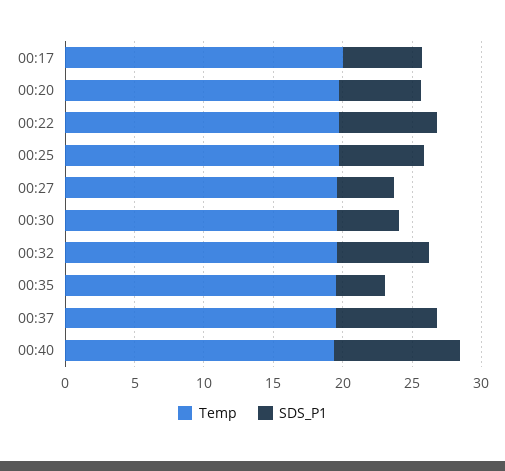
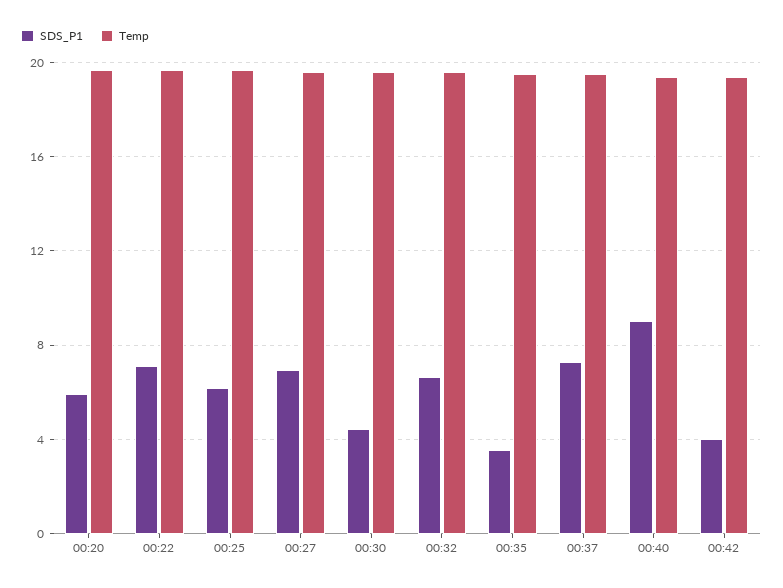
Temp, 00:17: 20 -> none
SDS_P1, 00:17: 6 -> none
SDS_P1, 00:27: 4 -> 7
SDS_P1, 00:42: none -> 4
Temp, 00:42: none -> 19.5

